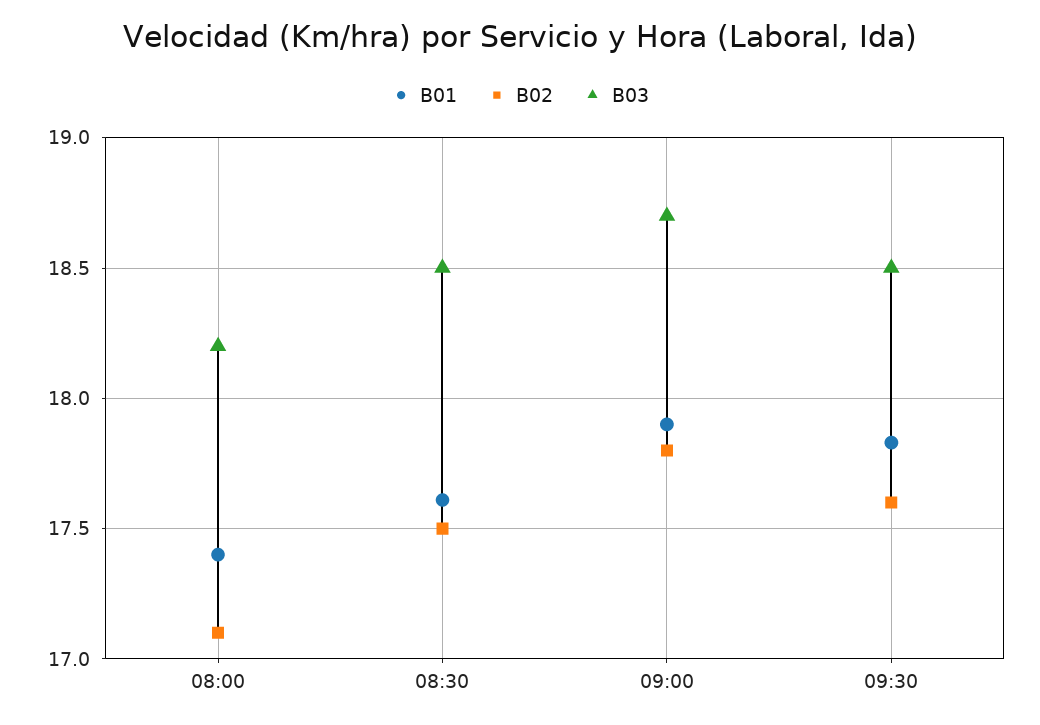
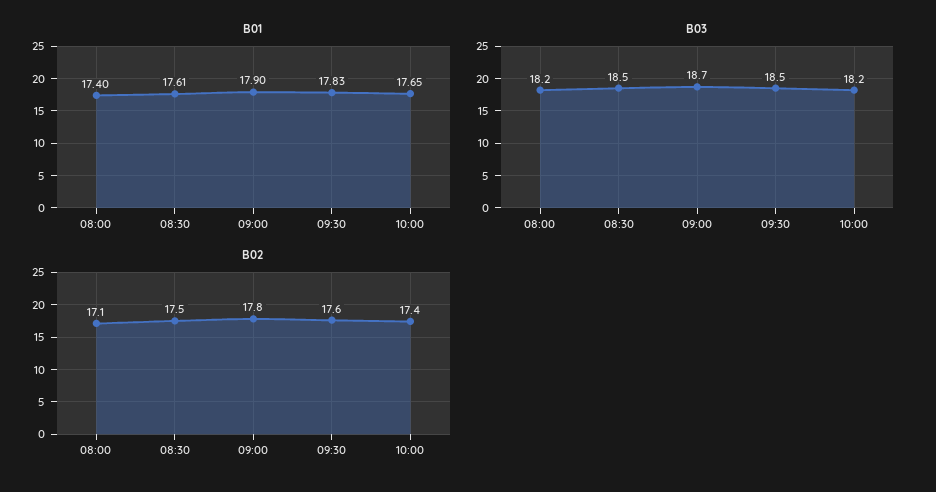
B01, 10:00: none -> 17.65
B03, 10:00: none -> 18.2
B02, 10:00: none -> 17.4

